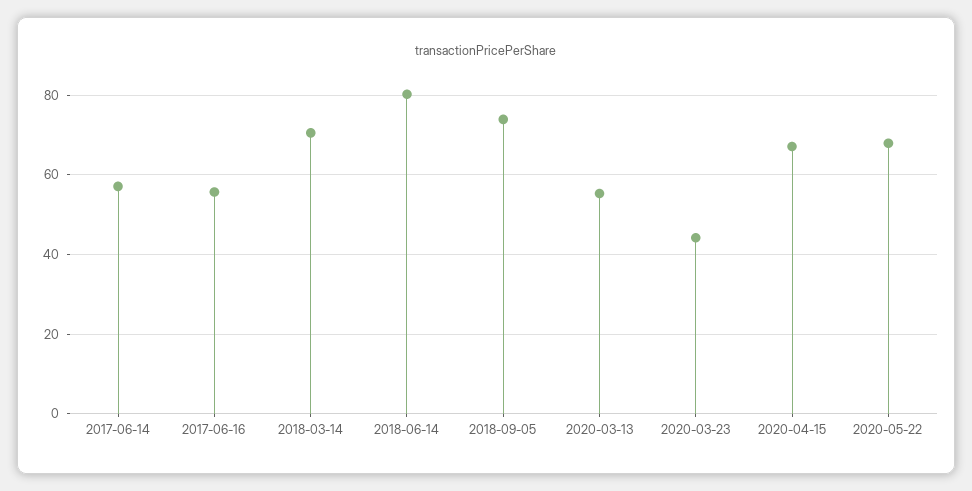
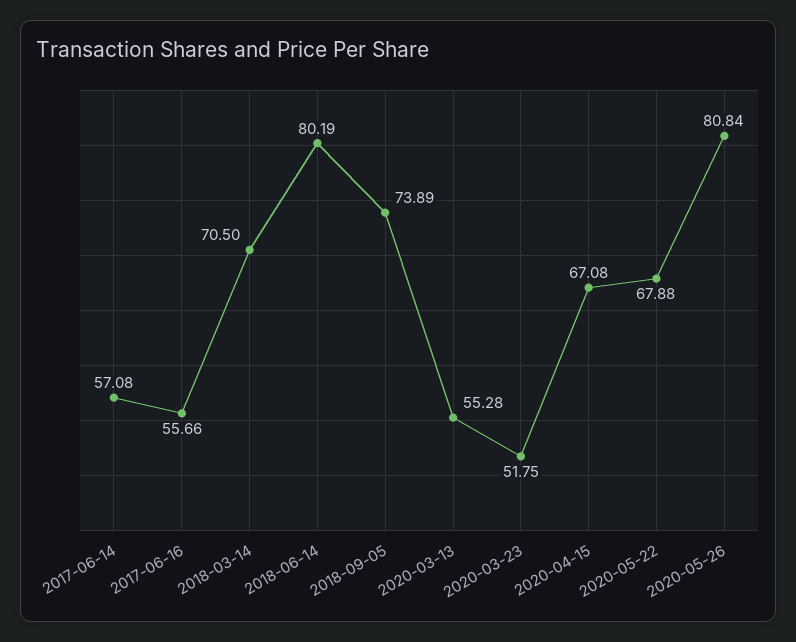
2020-03-23: 44 -> 51.75
2020-05-26: none -> 80.84

